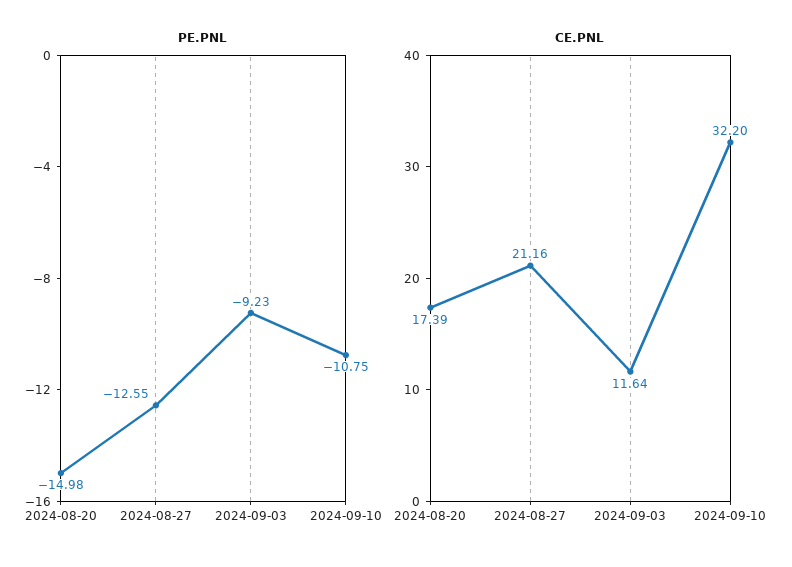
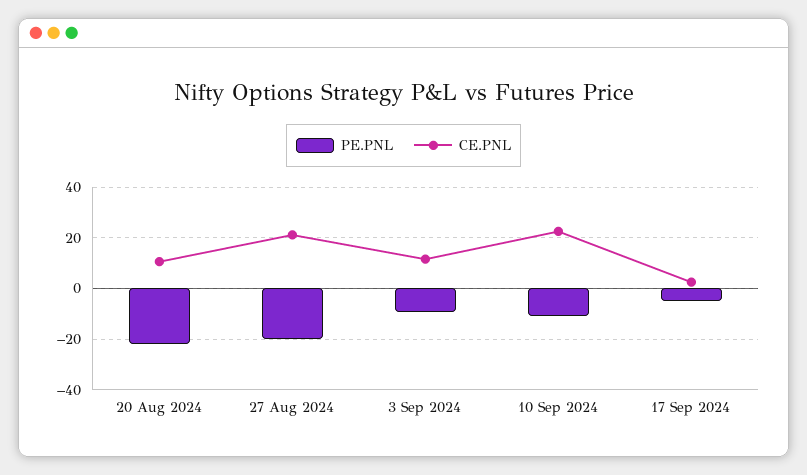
PE.PNL, 2024-08-20: -14.98 -> -22.5
PE.PNL, 2024-08-27: -12.55 -> -20
CE.PNL, 2024-08-20: 17.39 -> 10
CE.PNL, 2024-09-10: 32.2 -> 22.5
PE.PNL, 17 Sep 2024: none -> -5
CE.PNL, 17 Sep 2024: none -> 2.5

